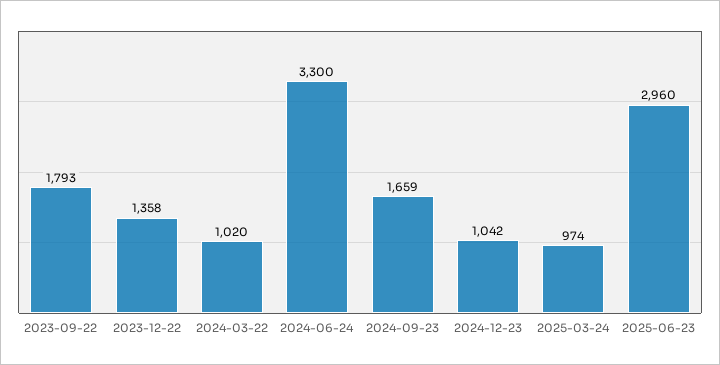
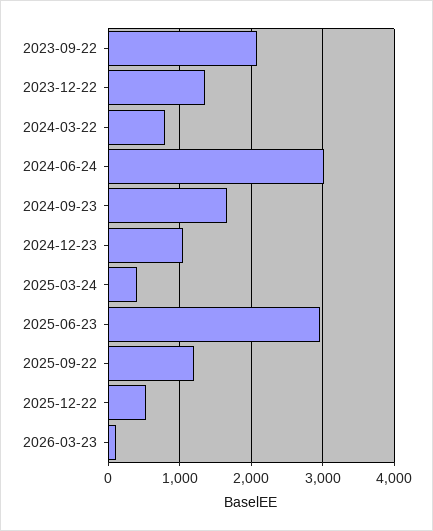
2023-09-22: 1793 -> 2100
2024-03-22: 1020 -> 800
2024-06-24: 3300 -> 3000
2025-03-24: 974 -> 400
2025-09-22: none -> 1200
2025-12-22: none -> 500
2026-03-23: none -> 100

